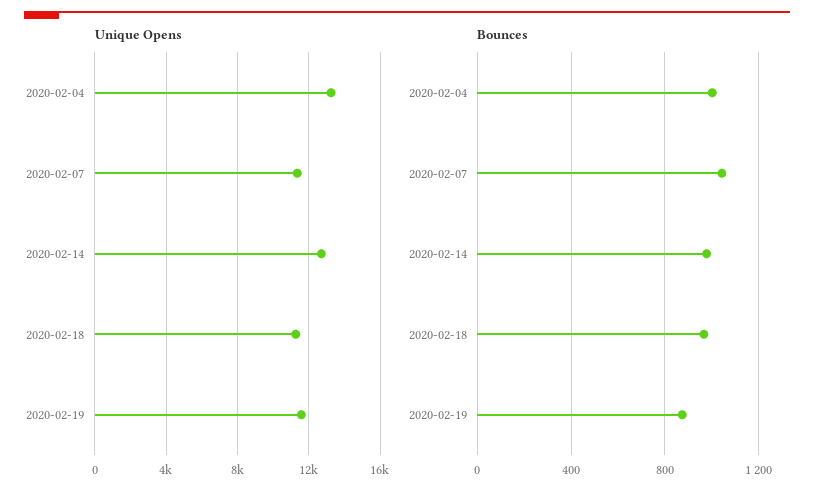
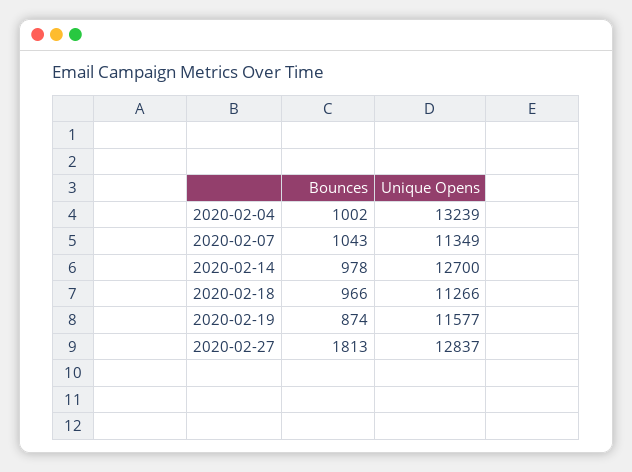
Bounces, 2020-02-27: none -> 1813
Unique Opens, 2020-02-27: none -> 12837

